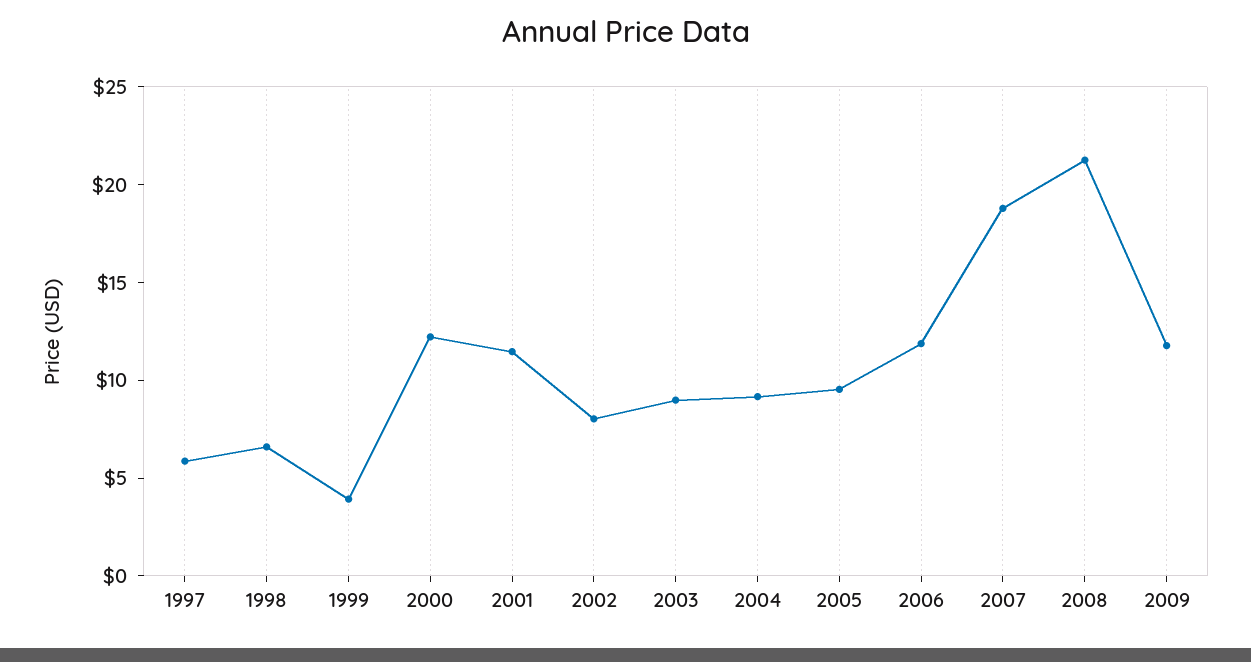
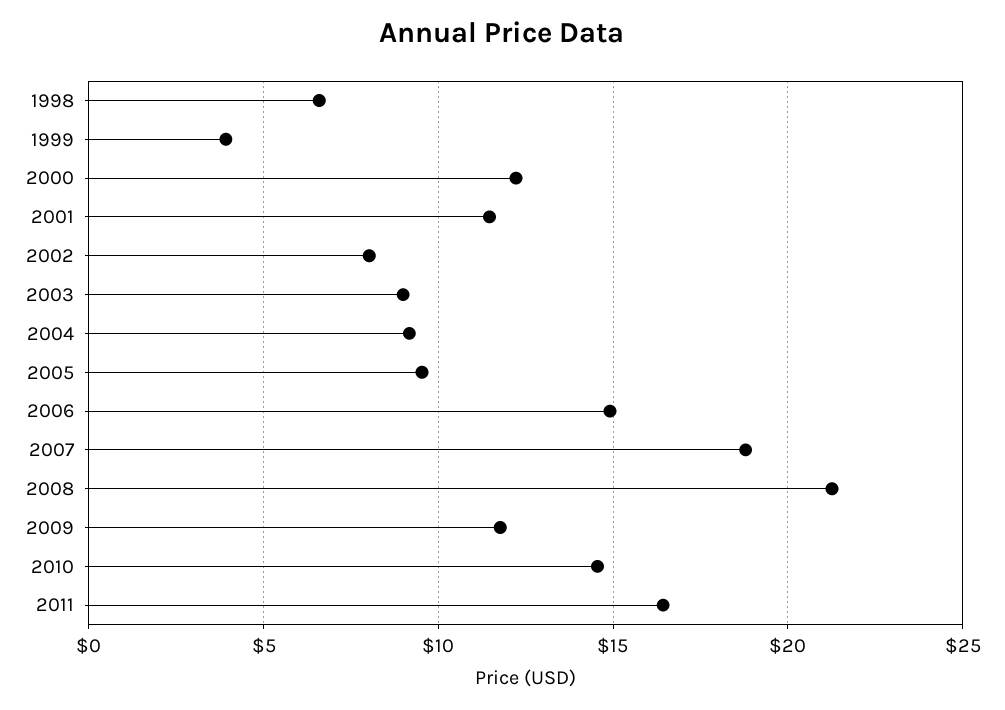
1997: 6 -> none
2006: 12 -> 15
2010: none -> 14.5
2011: none -> 16.5

